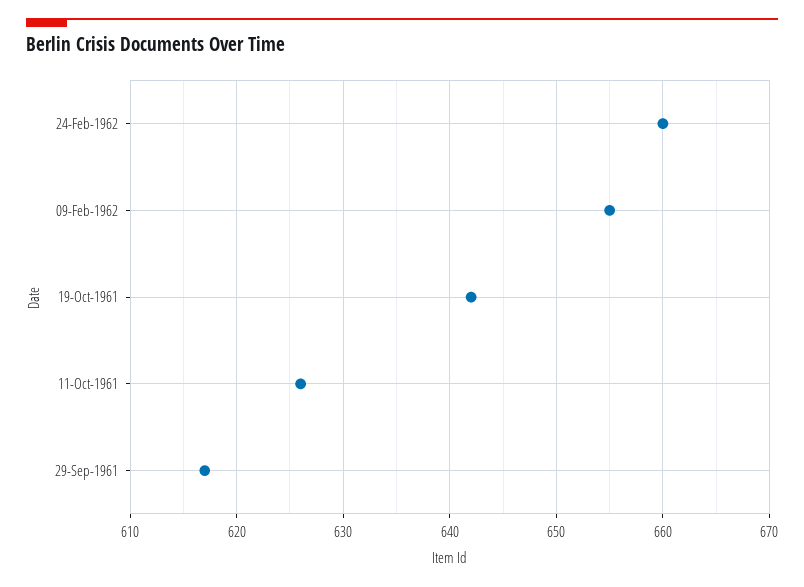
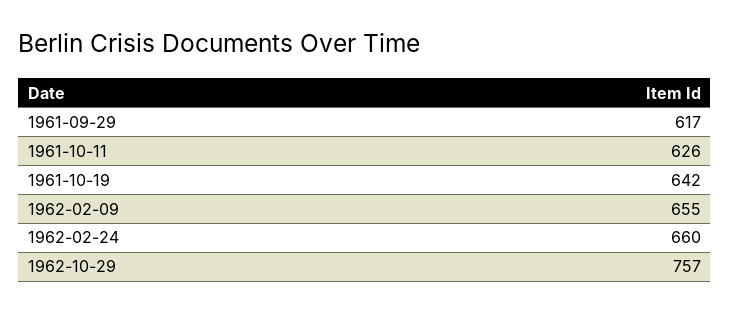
1962-10-29: none -> 757

